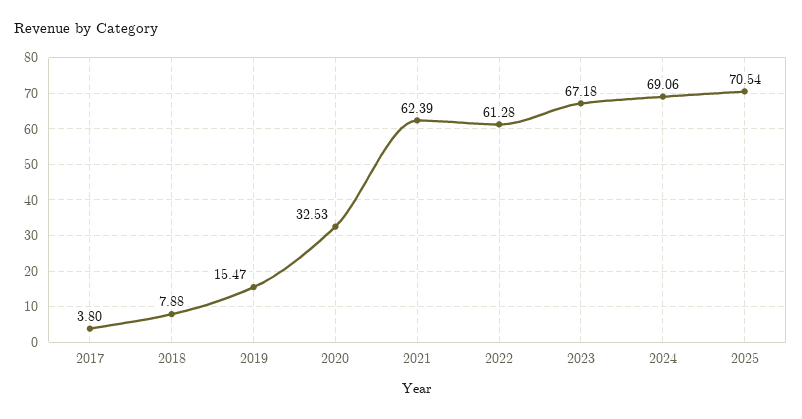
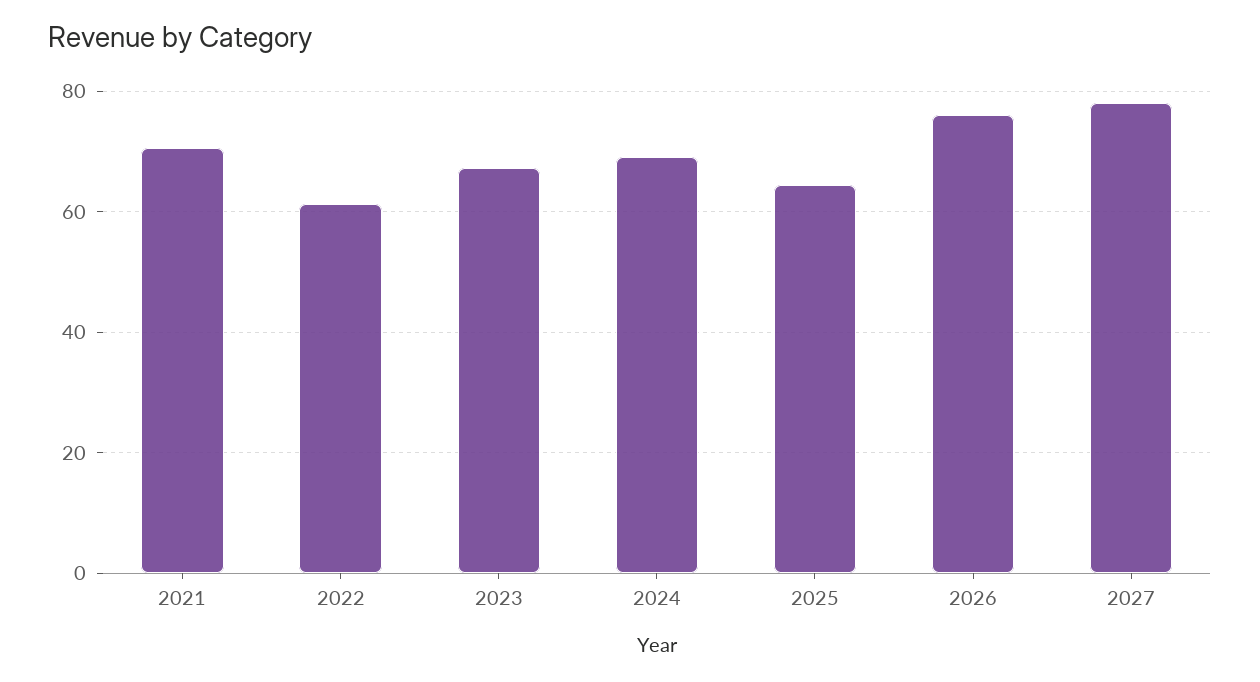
2017: 3.8 -> none
2018: 7.88 -> none
2019: 15.47 -> none
2020: 32.53 -> none
2021: 62.39 -> 70
2025: 70.54 -> 64
2026: none -> 76
2027: none -> 78

